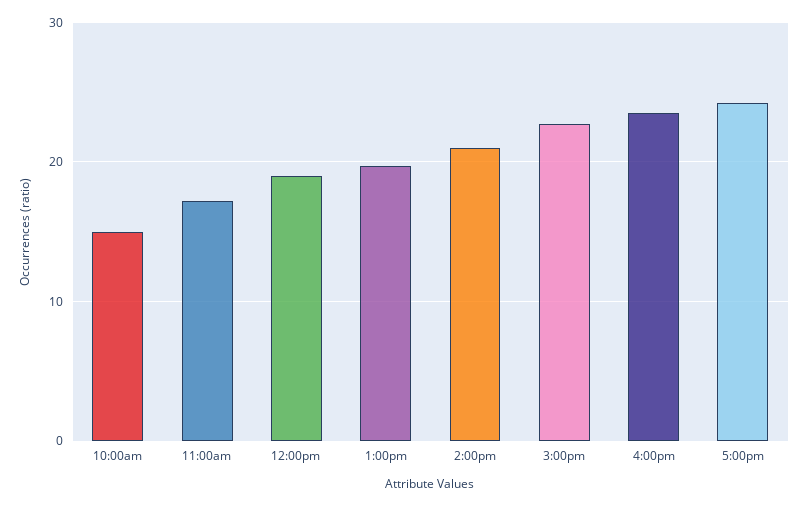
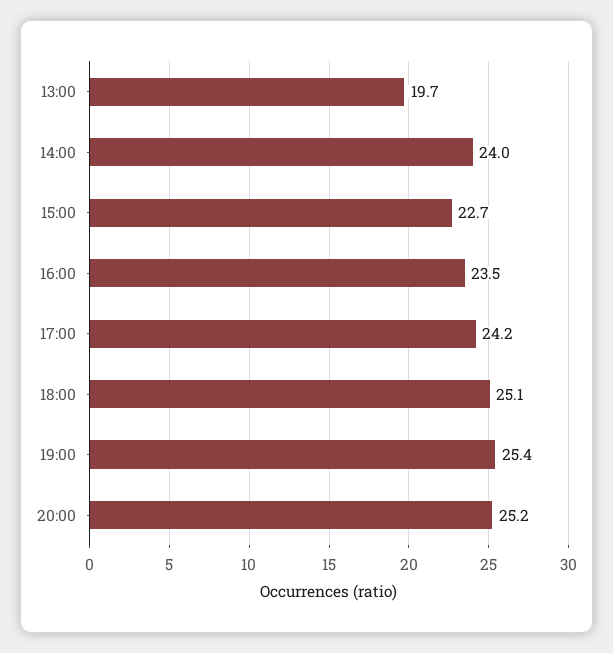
10:00am: 15 -> none
11:00am: 17 -> none
12:00pm: 19 -> none
2:00pm: 21 -> 24
18:00: none -> 25.1
19:00: none -> 25.4
20:00: none -> 25.2

